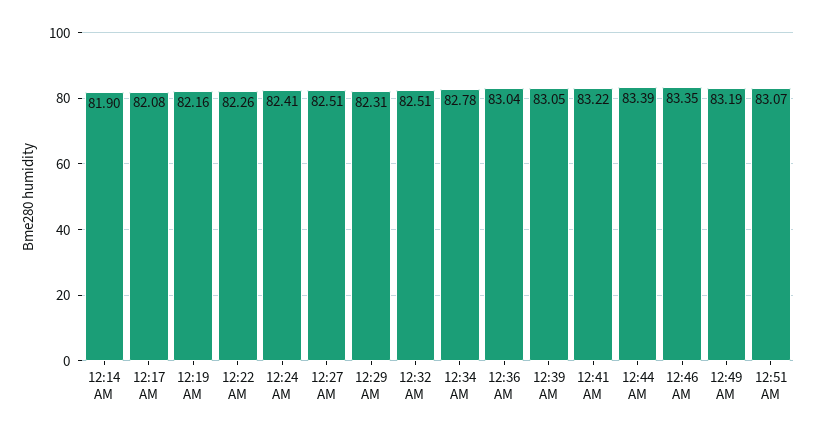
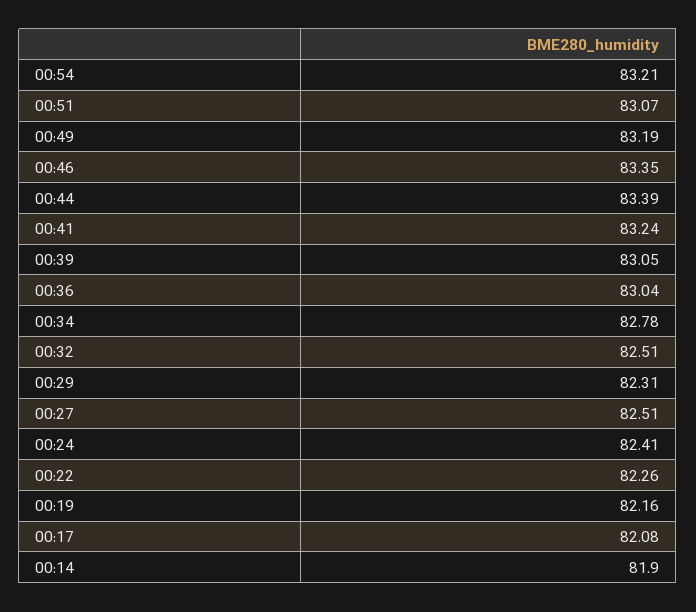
12:41 AM: 83.22 -> 83.24
00:54: none -> 83.21

